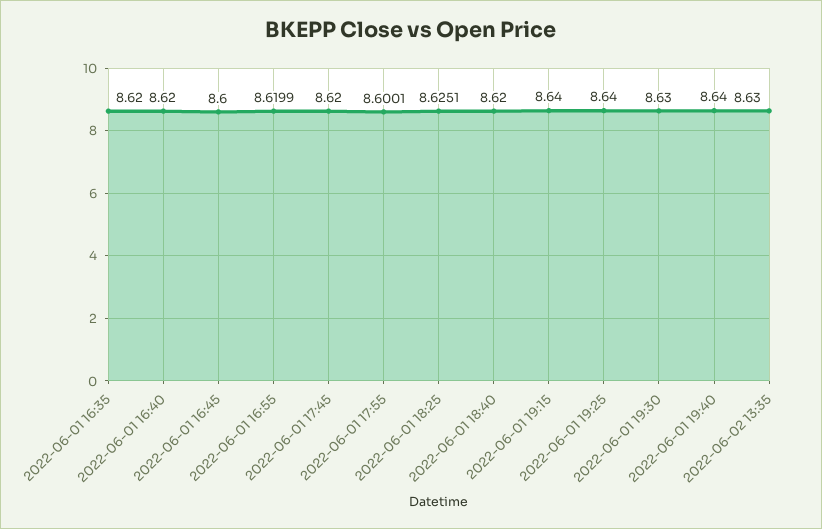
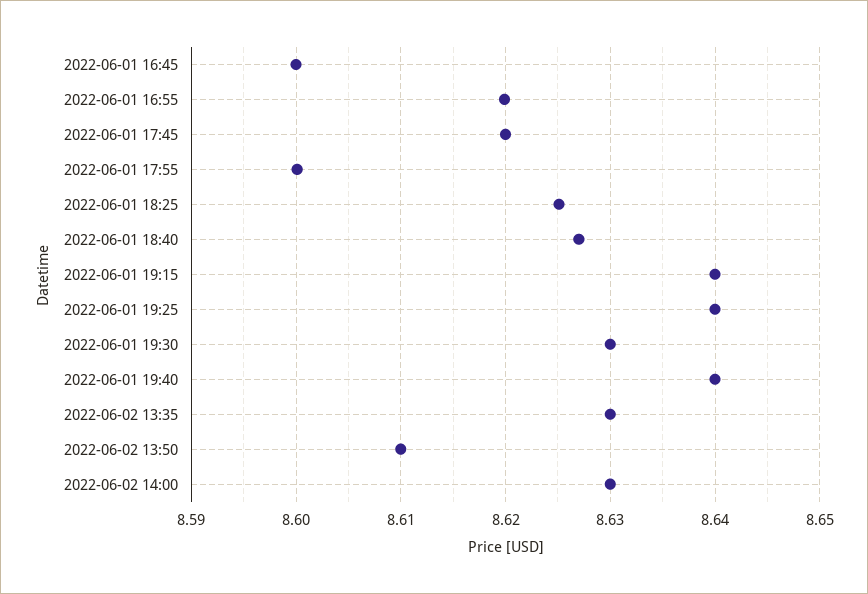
2022-06-01 16:35: 8.62 -> none
2022-06-01 16:40: 8.62 -> none
2022-06-01 18:40: 8.62 -> 8.627
2022-06-02 13:50: none -> 8.61
2022-06-02 14:00: none -> 8.63

